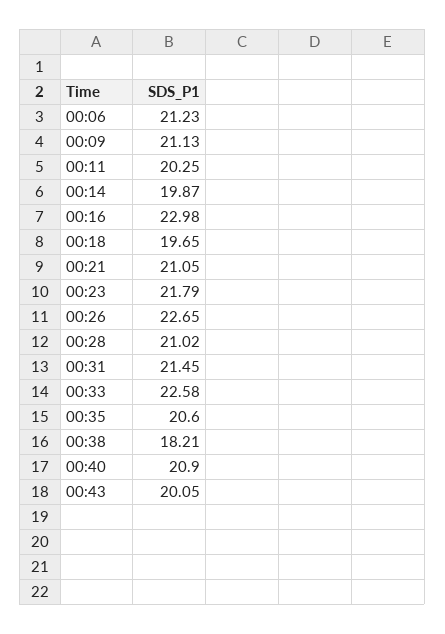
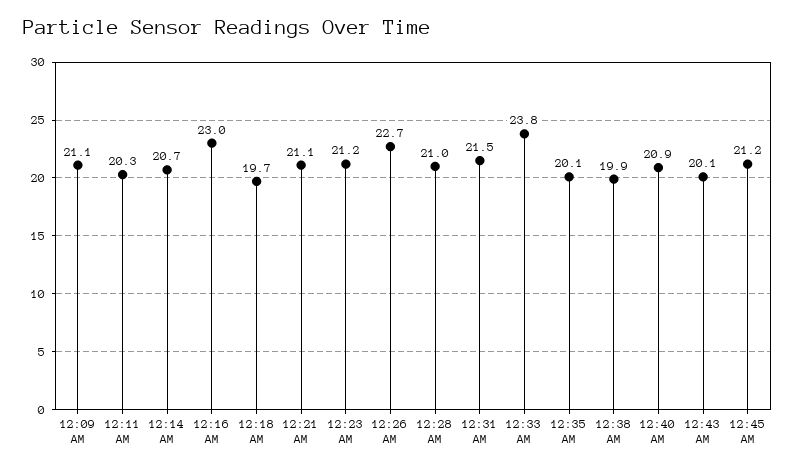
00:06: 21.23 -> none
00:14: 19.87 -> 20.7
00:23: 21.79 -> 21.2
00:33: 22.58 -> 23.8
00:35: 20.6 -> 20.1
00:38: 18.21 -> 19.9
12:45 AM: none -> 21.2

